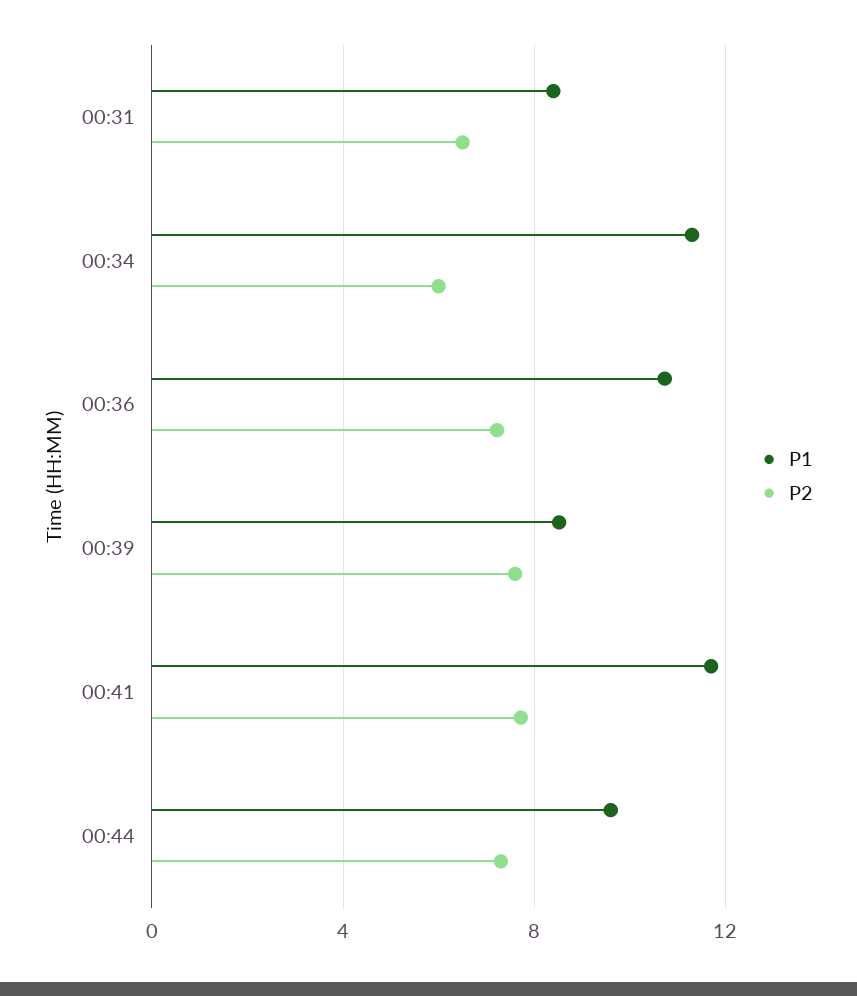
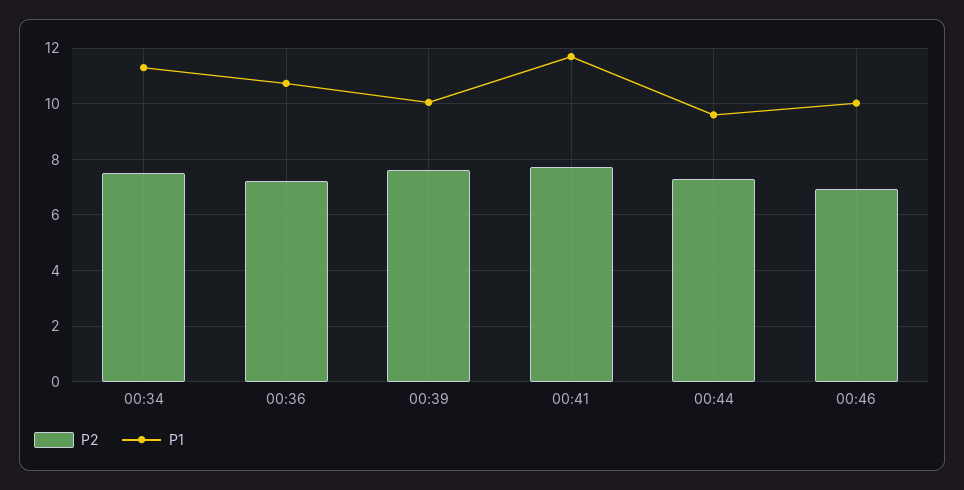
P1, 00:31: 8.5 -> none
P2, 00:31: 6.5 -> none
P2, 00:34: 6 -> 7.5
P1, 00:39: 8.5 -> 10
P2, 00:46: none -> 7
P1, 00:46: none -> 10

